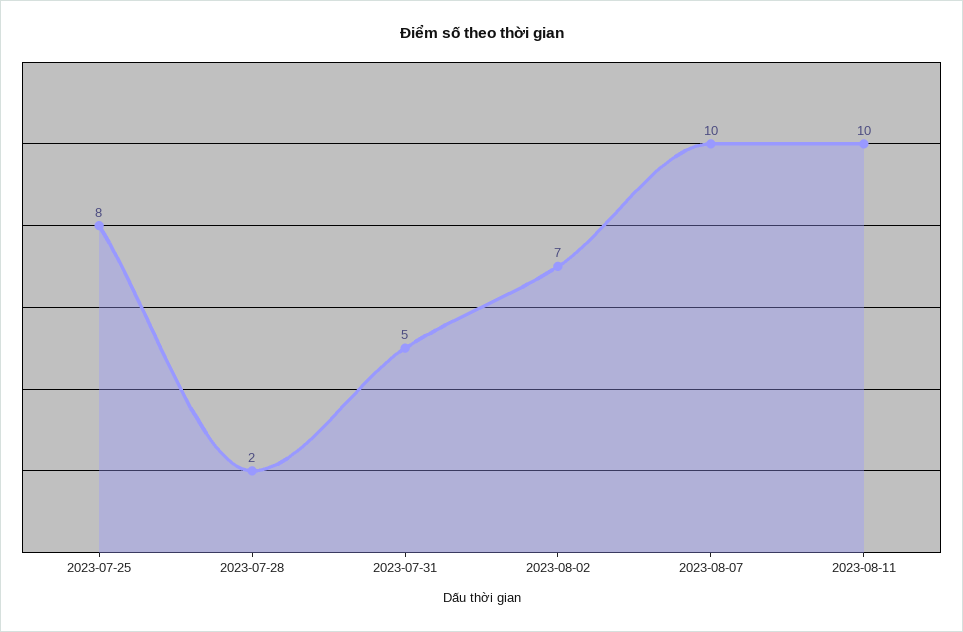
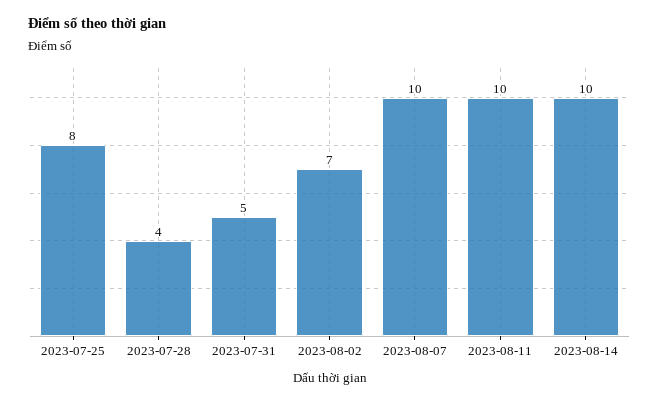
2023-07-28: 2 -> 4
2023-08-14: none -> 10

